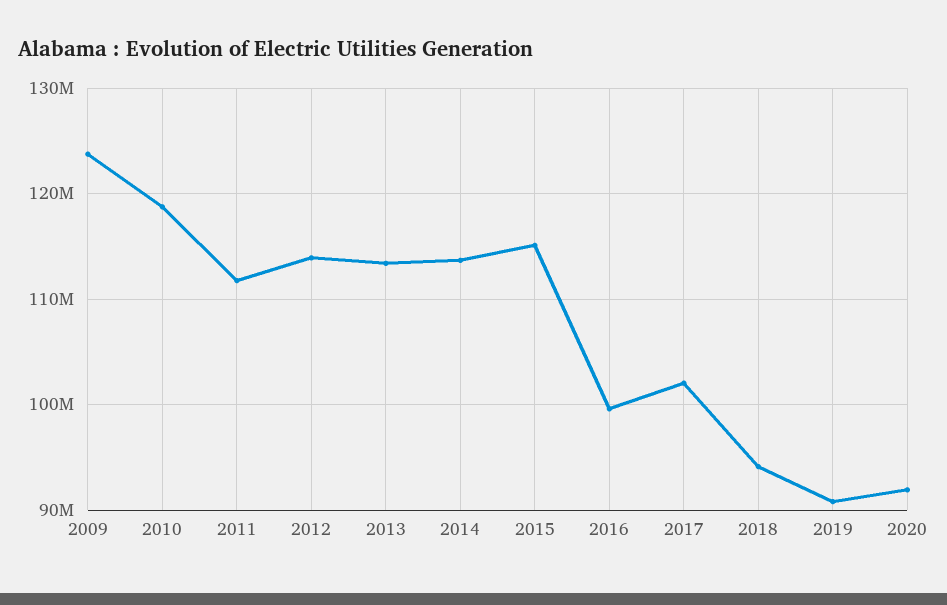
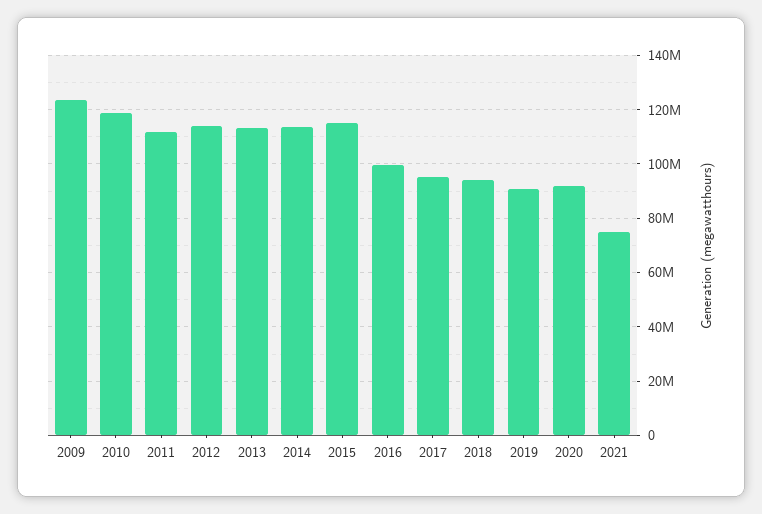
2017: 102000000 -> 95000000
2021: none -> 75000000

